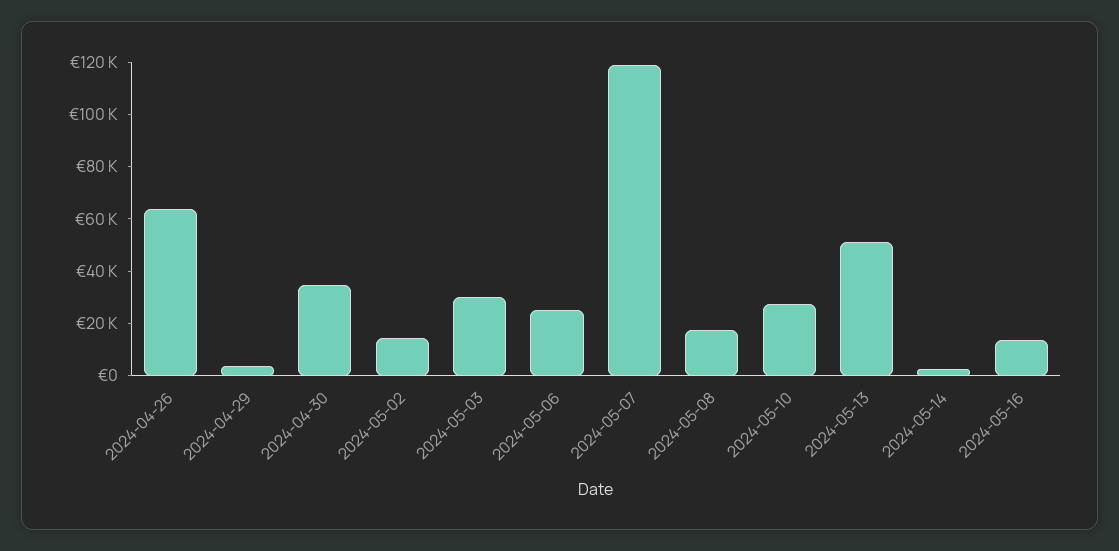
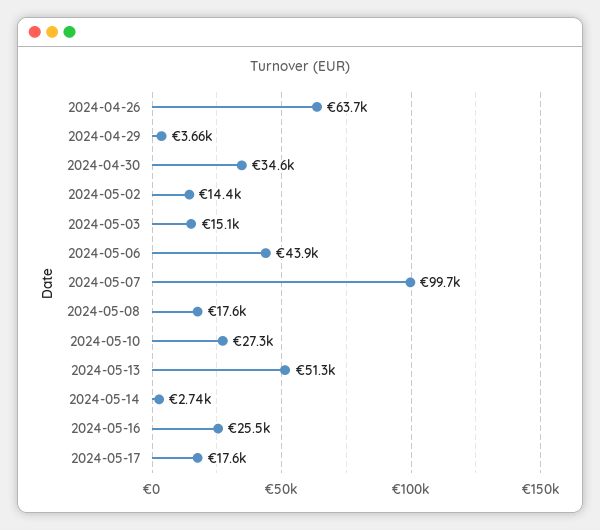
2024-05-03: 30000 -> 15100
2024-05-06: 25000 -> 43900
2024-05-07: 120000 -> 99700
2024-05-16: 15000 -> 25500
2024-05-17: none -> 17600

